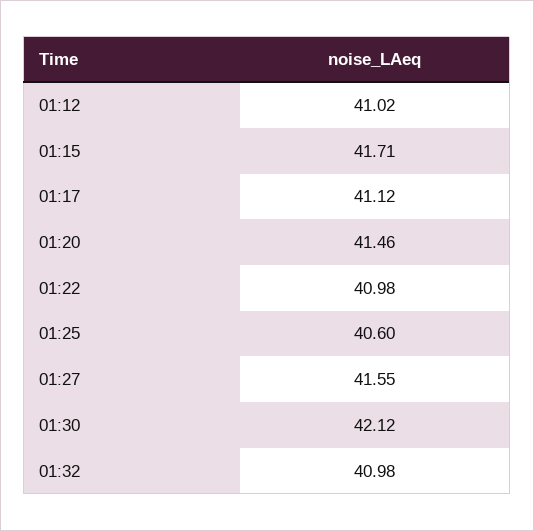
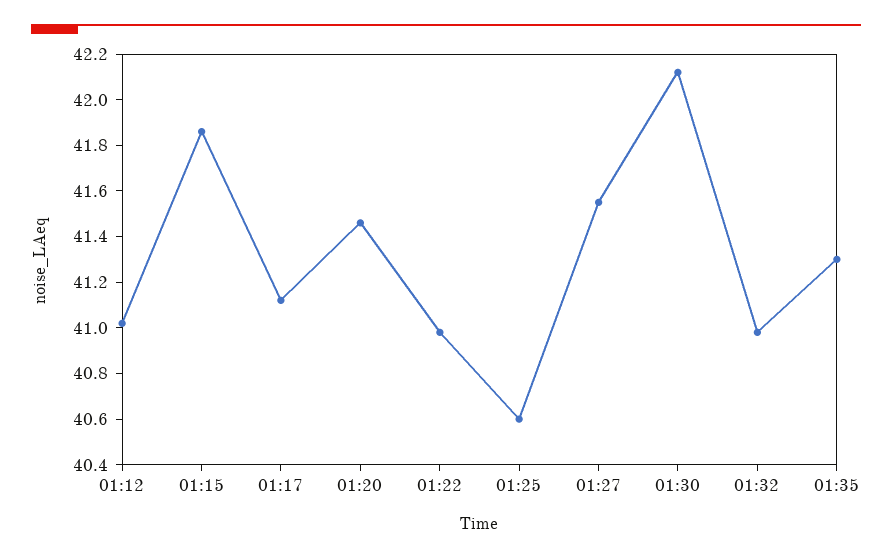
01:15: 41.71 -> 41.85
01:35: none -> 41.3

